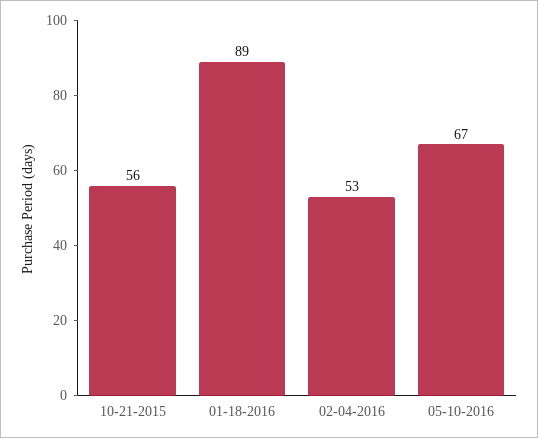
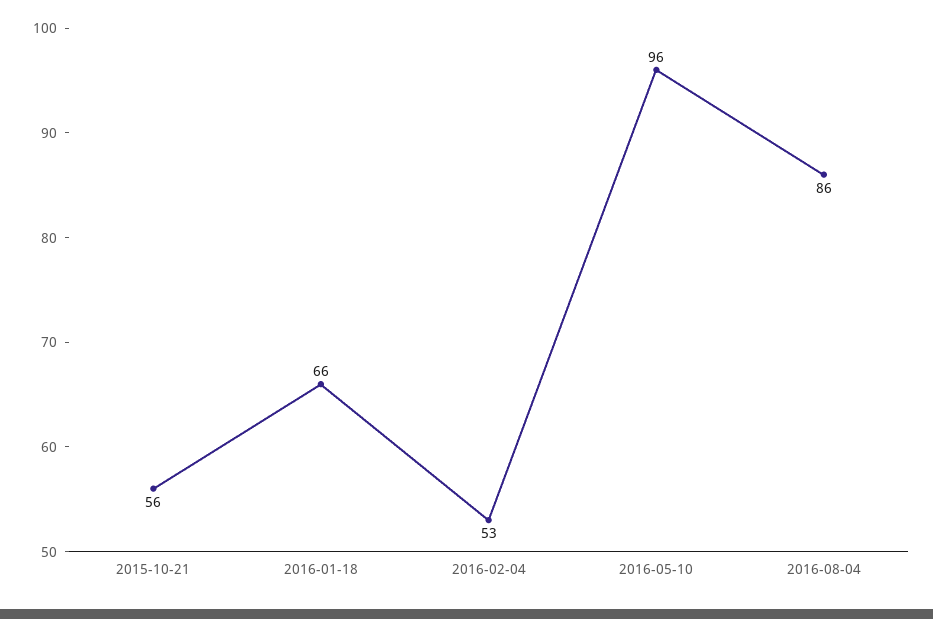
01-18-2016: 89 -> 66
05-10-2016: 67 -> 96
2016-08-04: none -> 86

